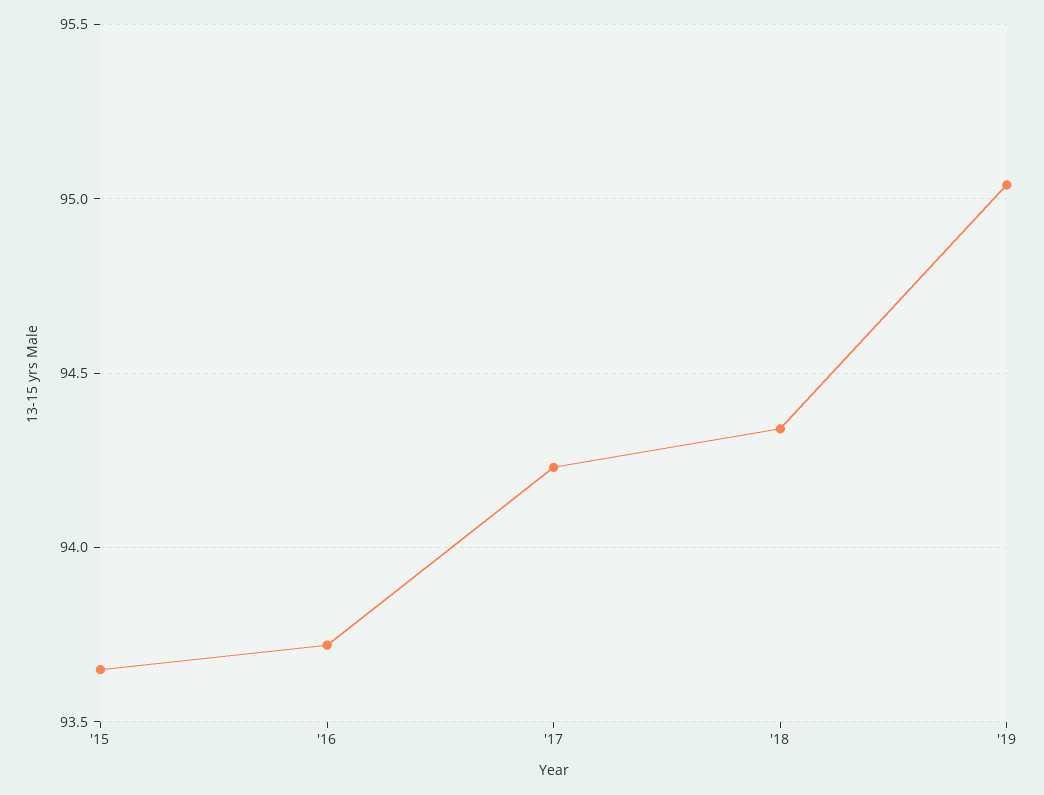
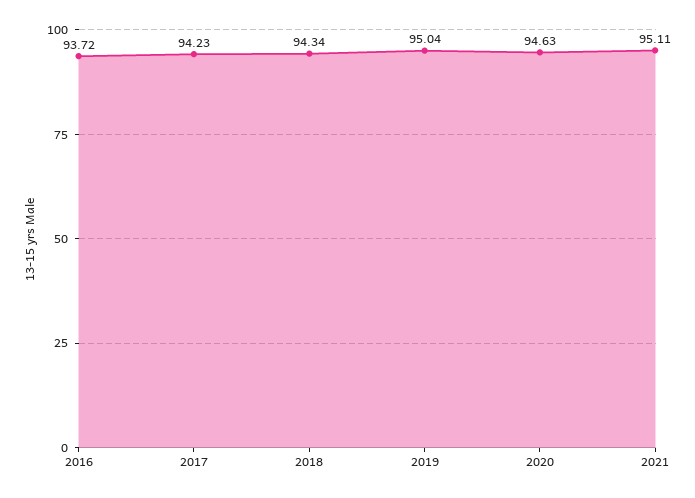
'15: 93.65 -> none
2020: none -> 94.63
2021: none -> 95.11

